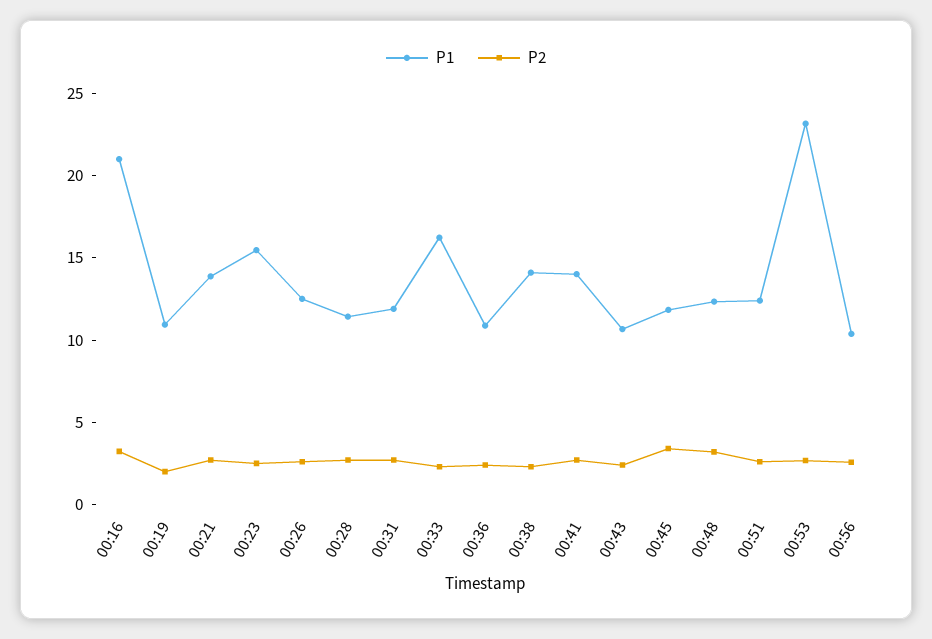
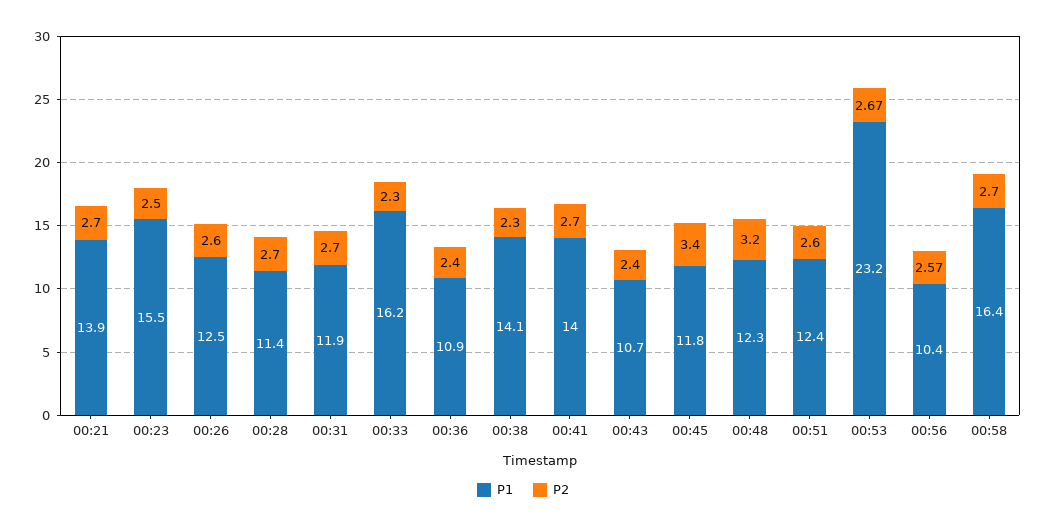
P1, 00:16: 21 -> none
P2, 00:16: 3 -> none
P1, 00:19: 11 -> none
P2, 00:19: 2 -> none
P1, 00:58: none -> 16.4
P2, 00:58: none -> 2.7

